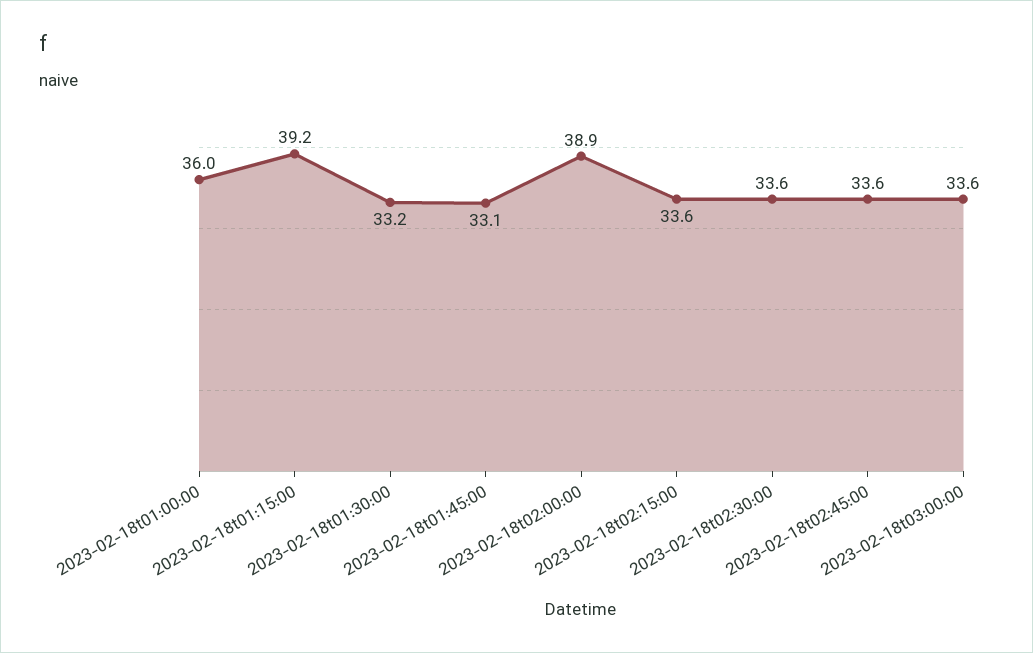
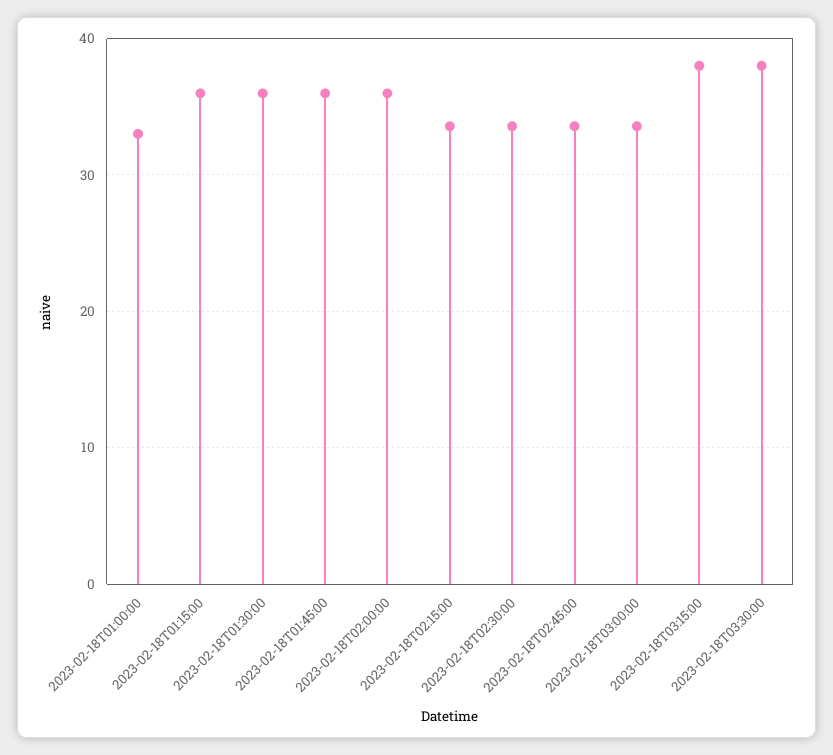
2023-02-18t01:00:00: 36 -> 33
2023-02-18t01:15:00: 39.2 -> 36
2023-02-18t01:30:00: 33.2 -> 36
2023-02-18t01:45:00: 33.1 -> 36
2023-02-18t02:00:00: 38.9 -> 36
2023-02-18T03:15:00: none -> 38
2023-02-18T03:30:00: none -> 38

